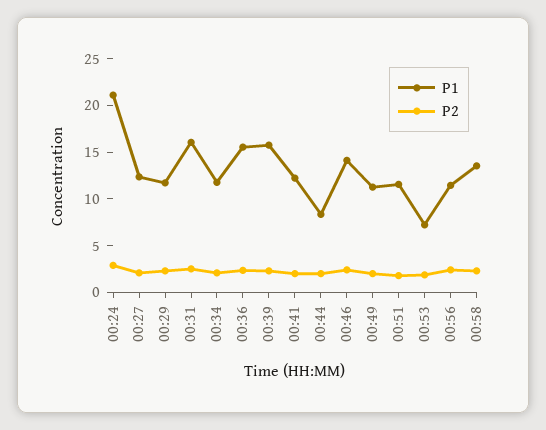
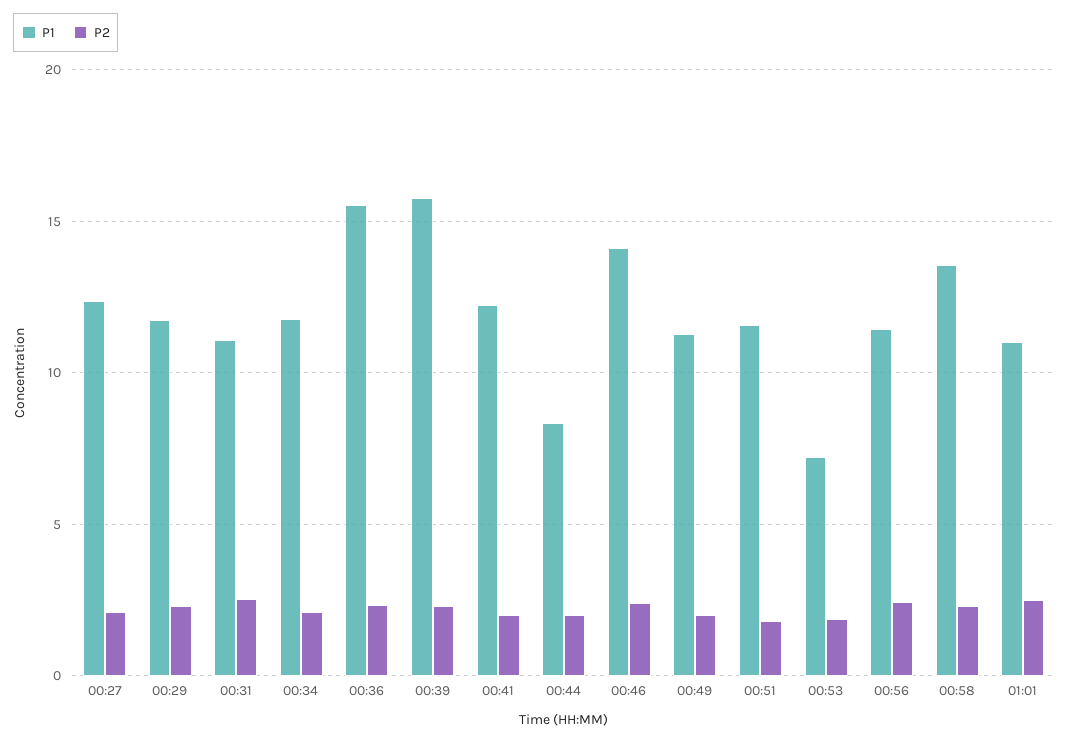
P1, 00:24: 21 -> none
P2, 00:24: 3 -> none
P1, 00:31: 16 -> 11
P1, 01:01: none -> 11
P2, 01:01: none -> 2.5

